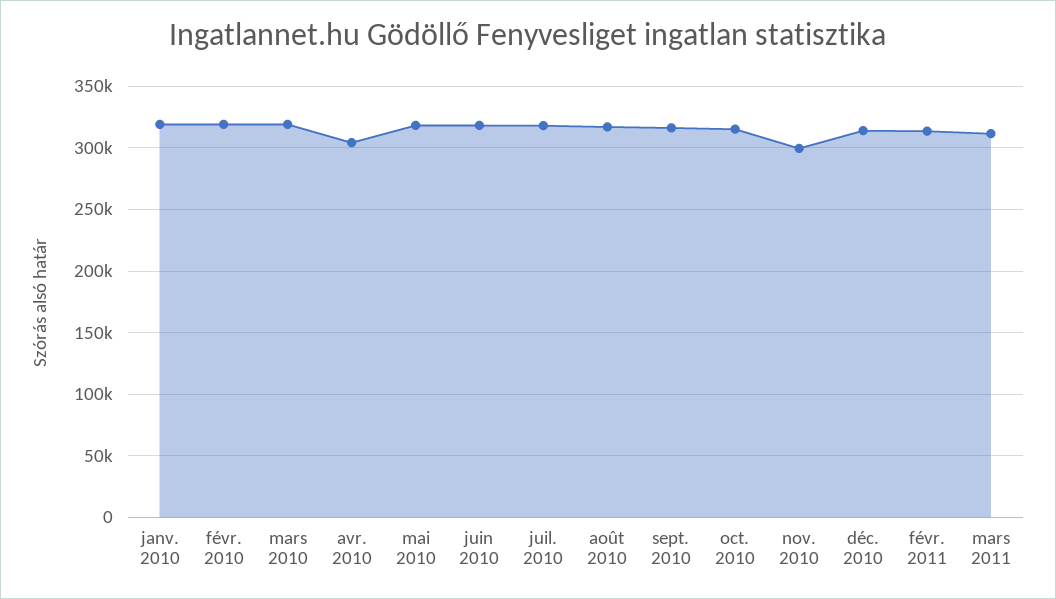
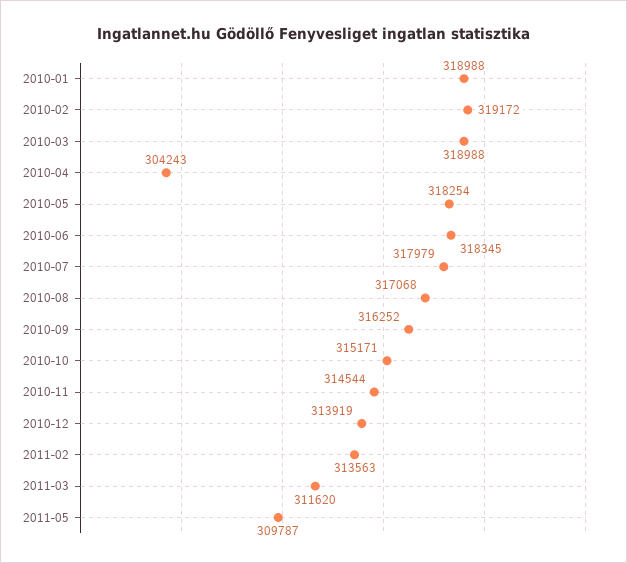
nov. 2010: 300000 -> 314544
2011-05: none -> 309787

